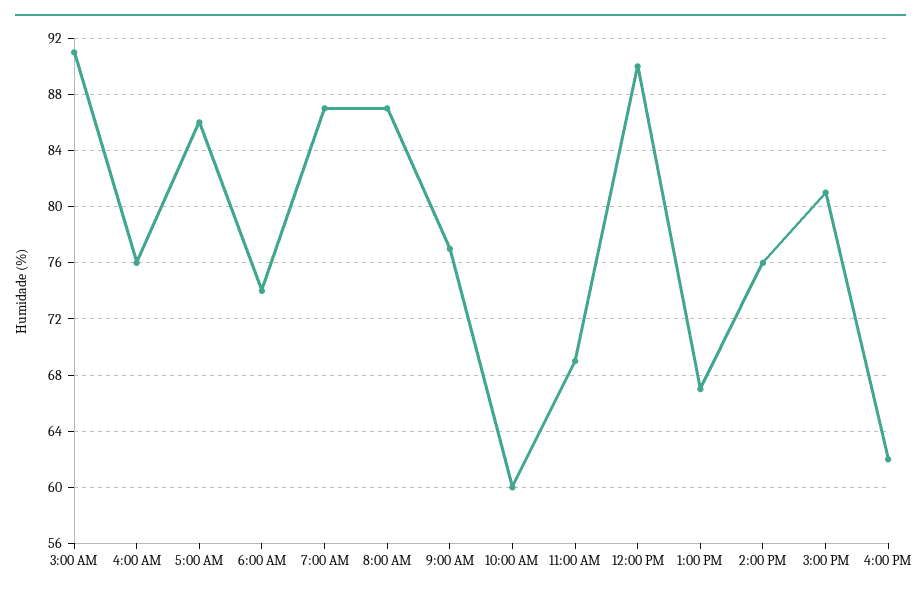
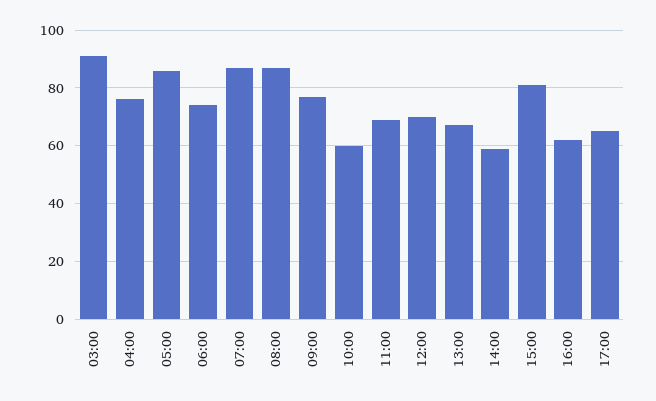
12:00 PM: 90 -> 70
2:00 PM: 76 -> 60
17:00: none -> 65

